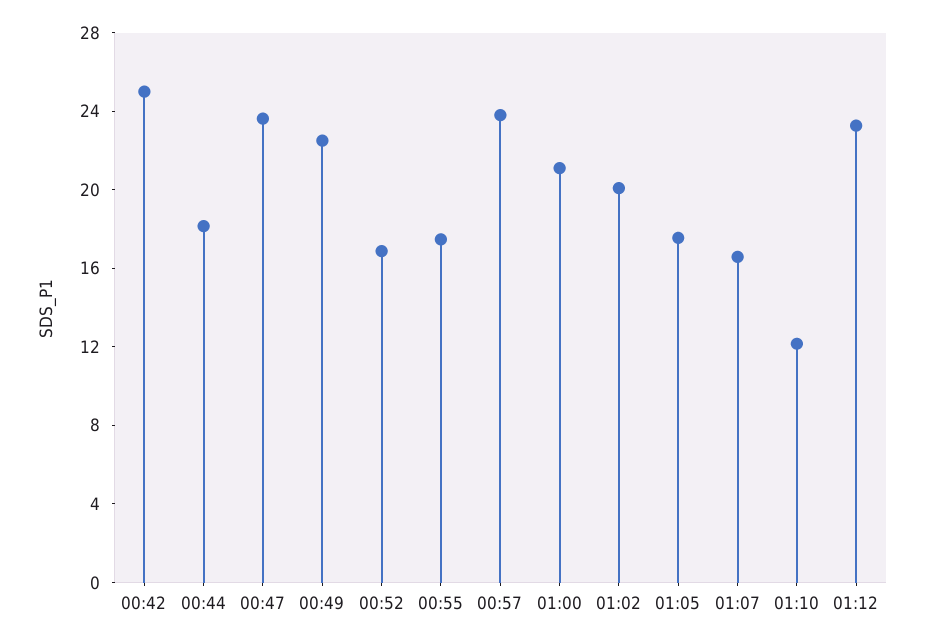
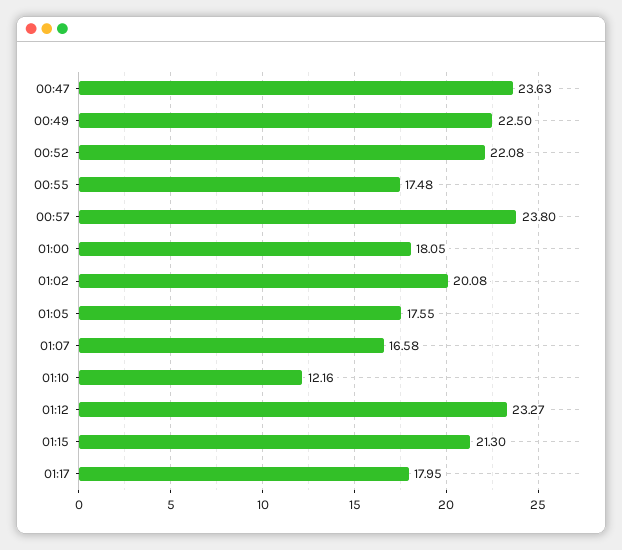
00:42: 25 -> none
00:44: 18 -> none
00:52: 17 -> 22.08
01:00: 21 -> 18.05
01:15: none -> 21.3
01:17: none -> 17.95

